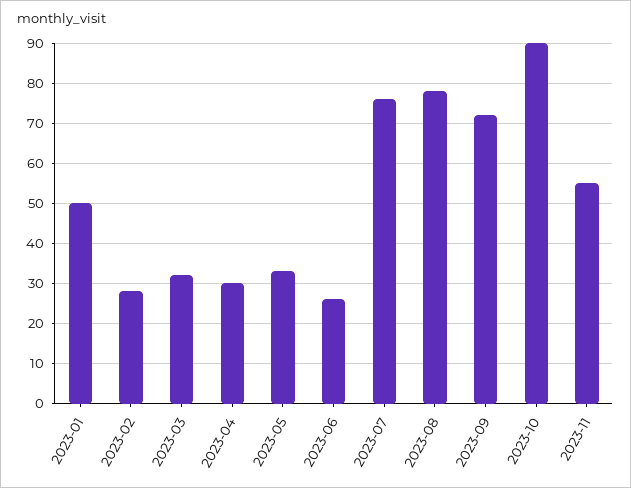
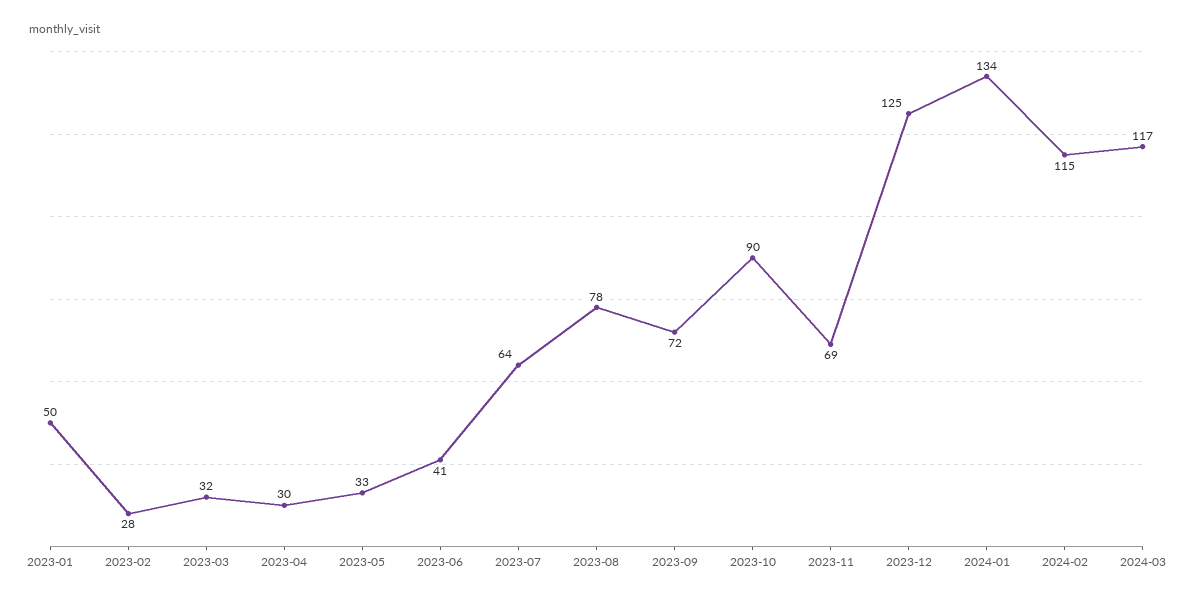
2023-06: 25 -> 41
2023-07: 75 -> 64
2023-11: 55 -> 69
2023-12: none -> 125
2024-01: none -> 134
2024-02: none -> 115
2024-03: none -> 117

